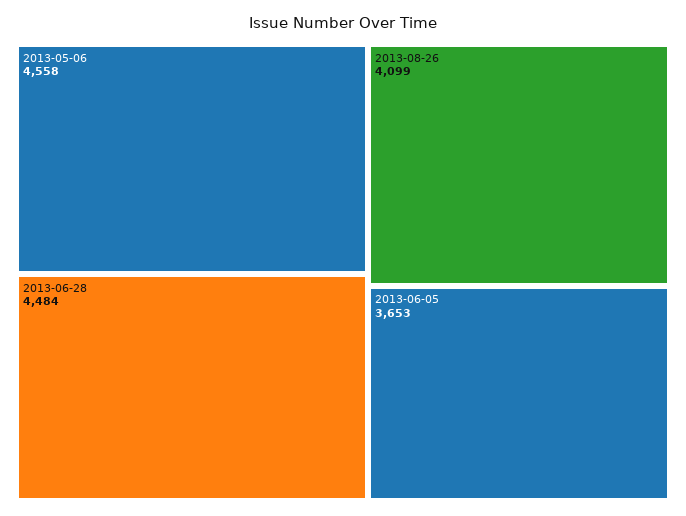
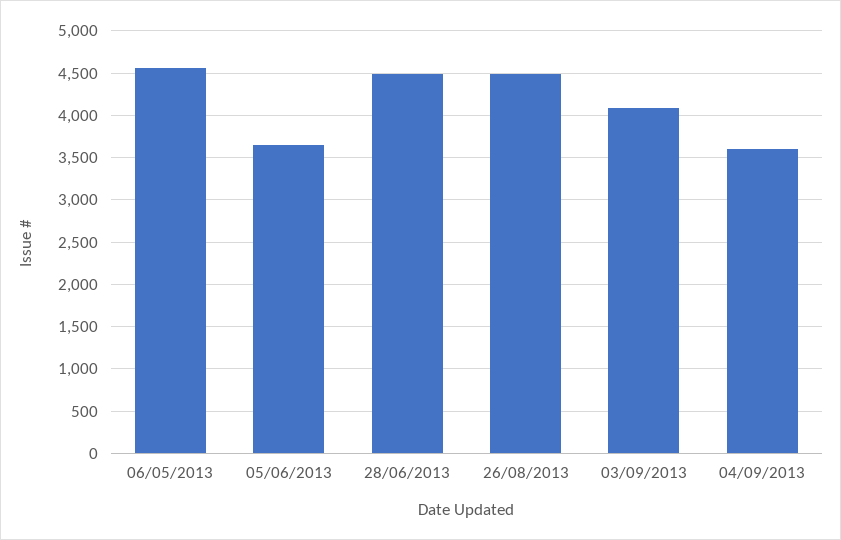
2013-08-26: 4099 -> 4500
03/09/2013: none -> 4100
04/09/2013: none -> 3600

